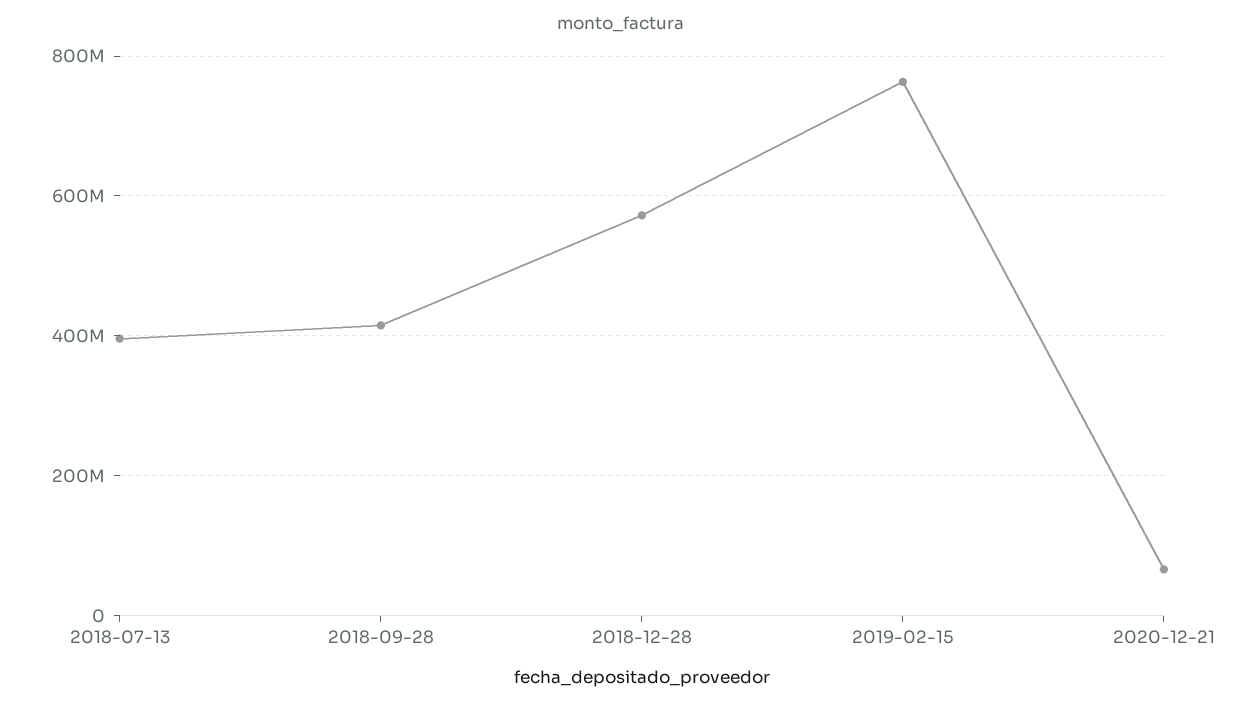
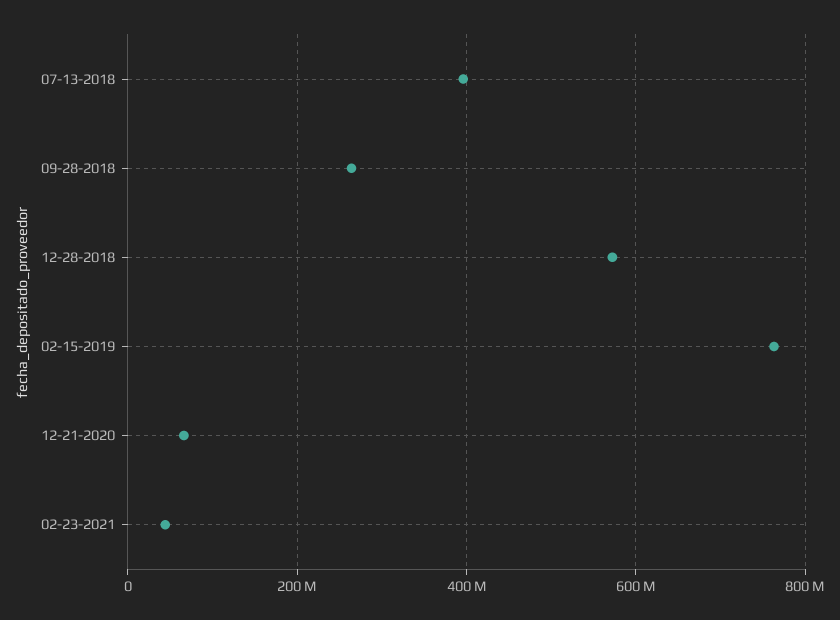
2018-09-28: 420000000 -> 260000000
02-23-2021: none -> 40000000

